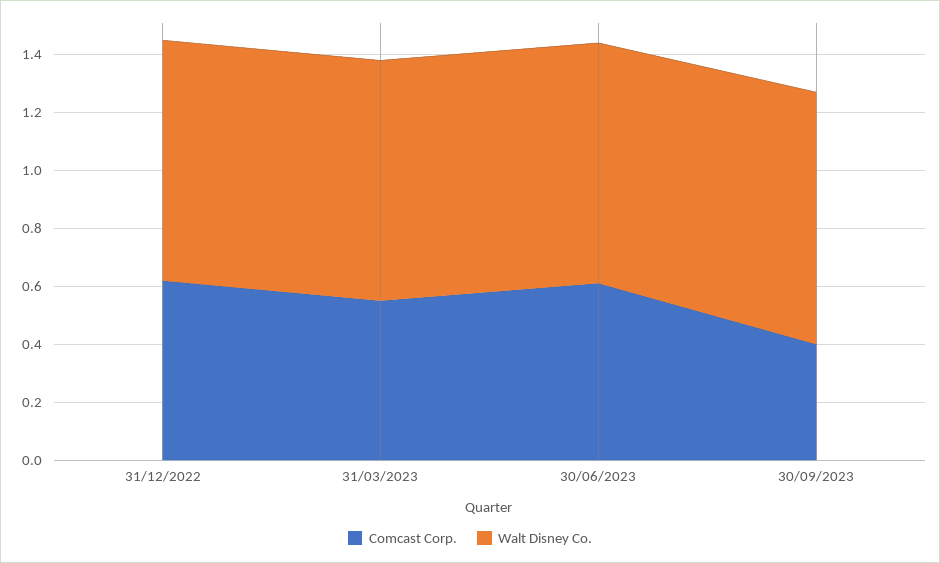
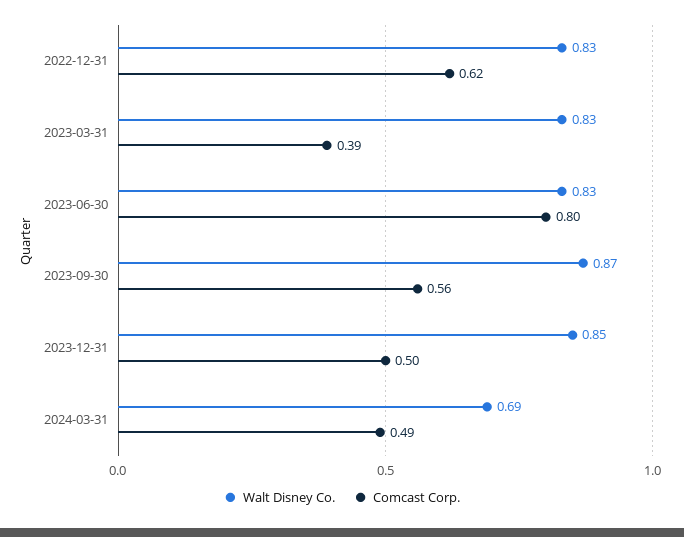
Comcast Corp., 31/03/2023: 0.55 -> 0.39
Comcast Corp., 30/06/2023: 0.6 -> 0.8
Comcast Corp., 30/09/2023: 0.4 -> 0.56
Walt Disney Co., 2023-12-31: none -> 0.85
Comcast Corp., 2023-12-31: none -> 0.5
Walt Disney Co., 2024-03-31: none -> 0.69
Comcast Corp., 2024-03-31: none -> 0.49

